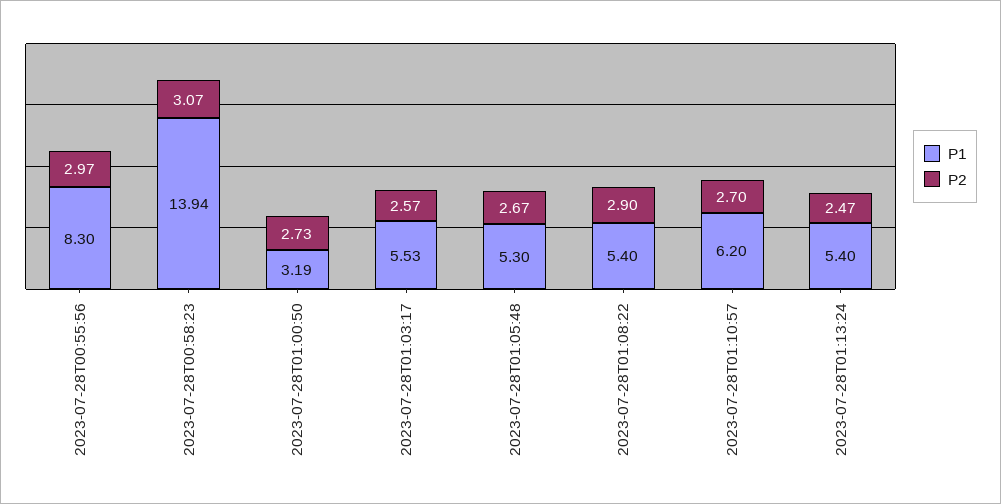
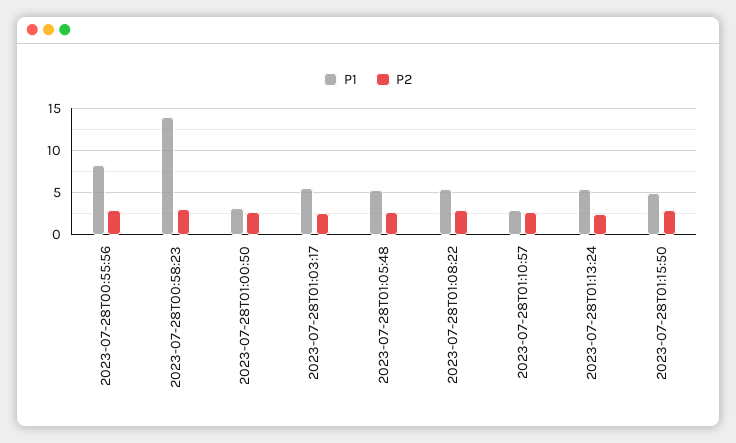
P1, 2023-07-28T01:10:57: 6.2 -> 3
P1, 2023-07-28T01:15:50: none -> 5
P2, 2023-07-28T01:15:50: none -> 3

